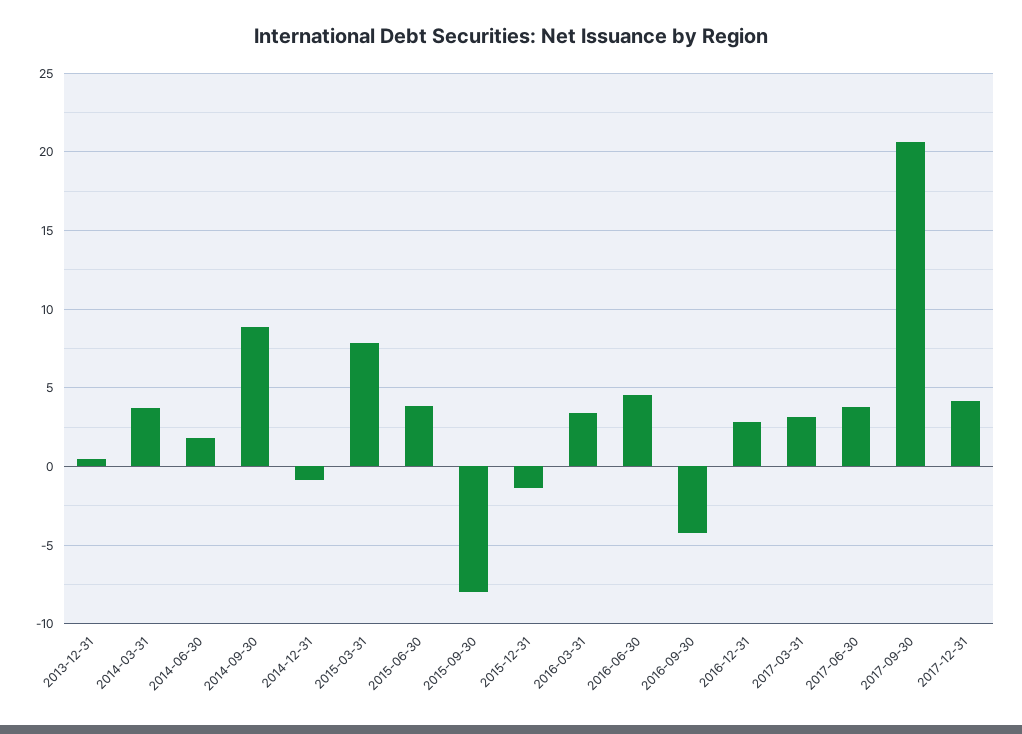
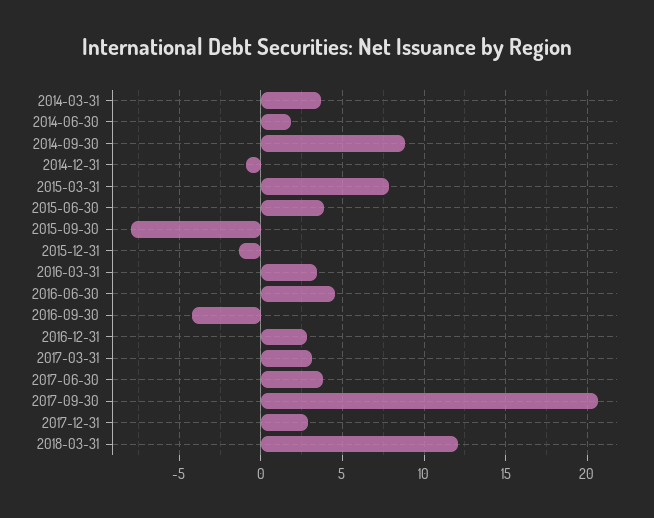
2013-12-31: 0.5 -> none
2017-12-31: 4 -> 3
2018-03-31: none -> 12

